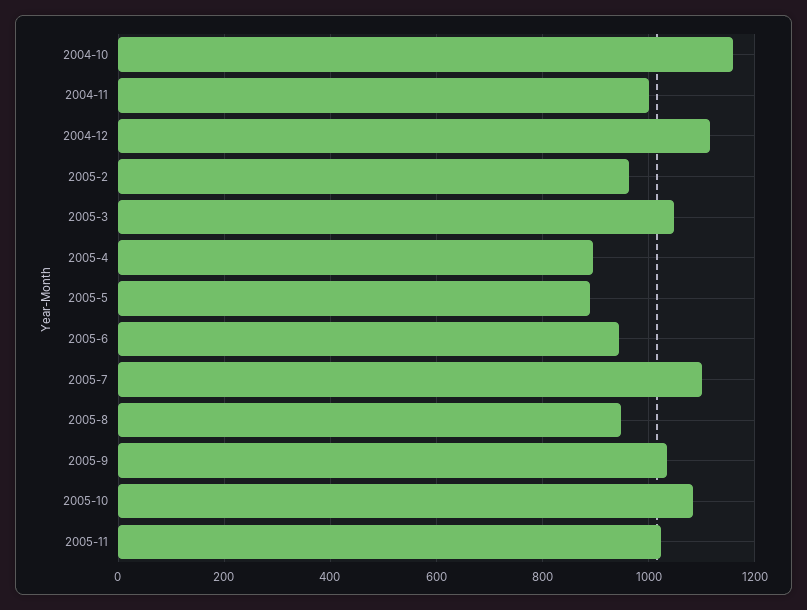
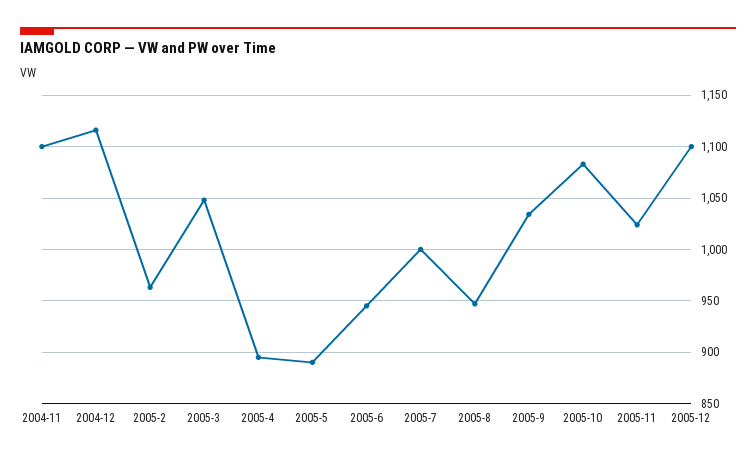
2004-10: 1160 -> none
2004-11: 1000 -> 1100
2005-7: 1100 -> 1000
2005-12: none -> 1100

